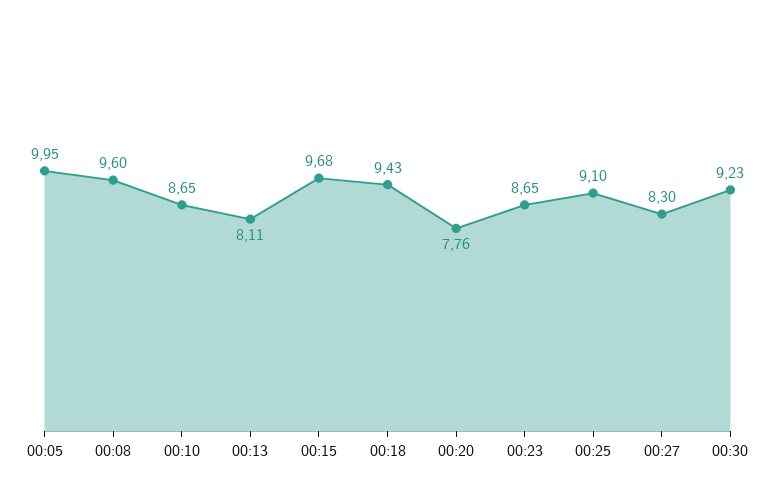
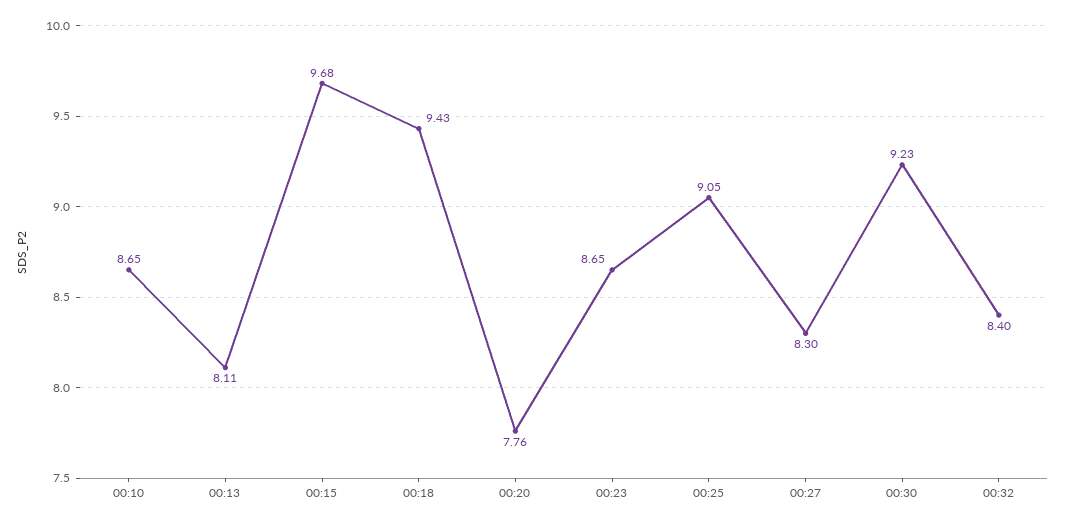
00:05: 9.95 -> none
00:08: 9.6 -> none
00:25: 9.1 -> 9.05
00:32: none -> 8.4

